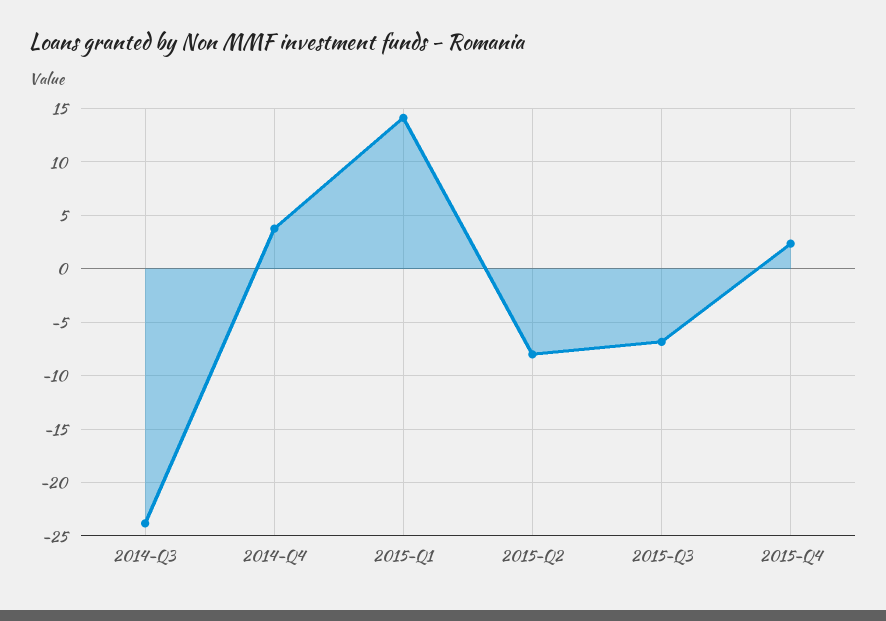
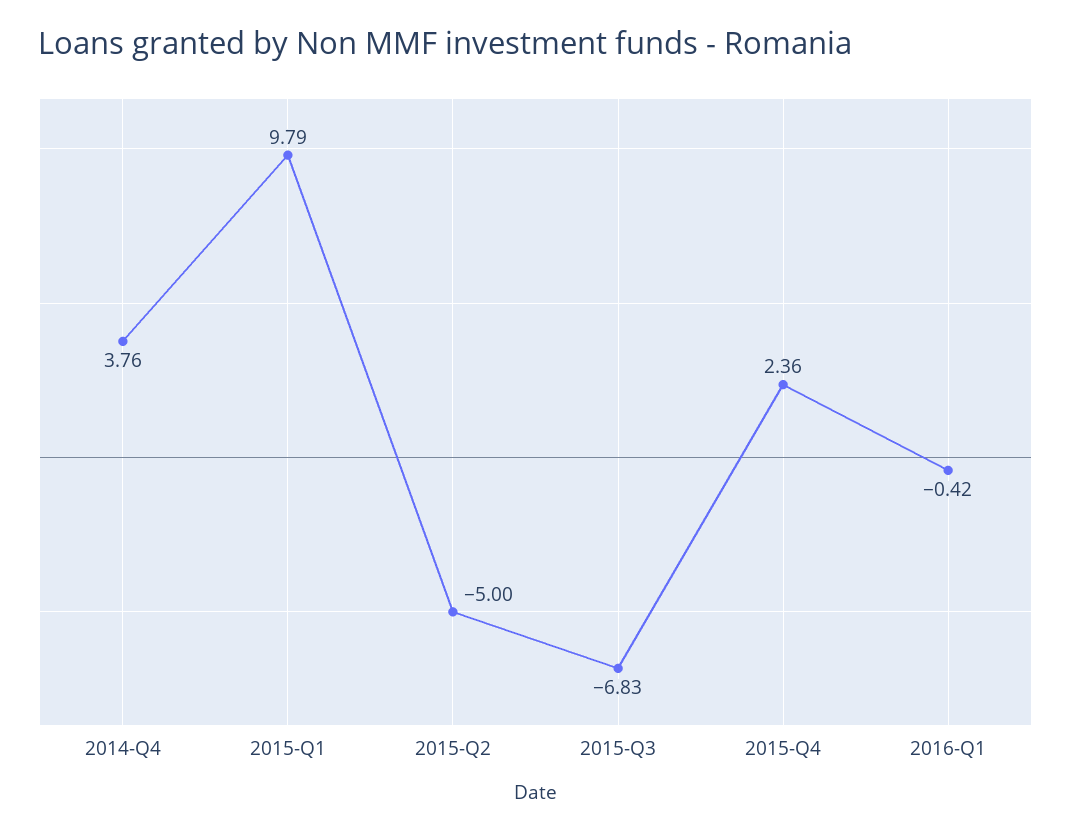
2014-Q3: -24 -> none
2015-Q1: 14 -> 9.79
2015-Q2: -8 -> -5
2016-Q1: none -> -0.42

